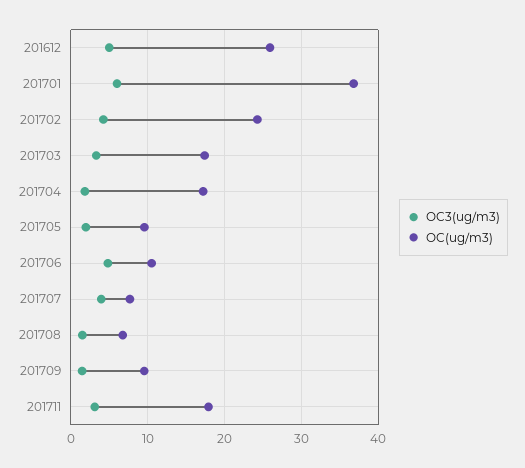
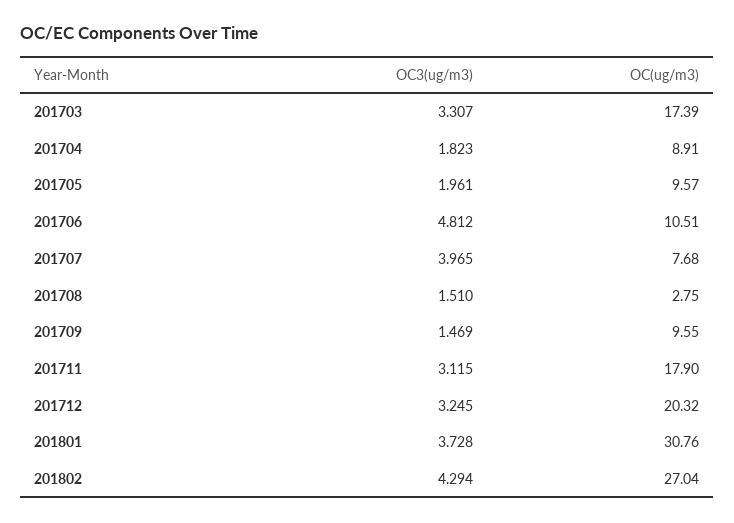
OC3(ug/m3), 201612: 5 -> none
OC(ug/m3), 201612: 26 -> none
OC3(ug/m3), 201701: 6 -> none
OC(ug/m3), 201701: 37 -> none
OC3(ug/m3), 201702: 4 -> none
OC(ug/m3), 201702: 24 -> none
OC(ug/m3), 201704: 17 -> 8.91
OC(ug/m3), 201708: 7 -> 2.75
OC3(ug/m3), 201712: none -> 3.245
OC(ug/m3), 201712: none -> 20.32
OC3(ug/m3), 201801: none -> 3.728
OC(ug/m3), 201801: none -> 30.76
OC3(ug/m3), 201802: none -> 4.294
OC(ug/m3), 201802: none -> 27.04

